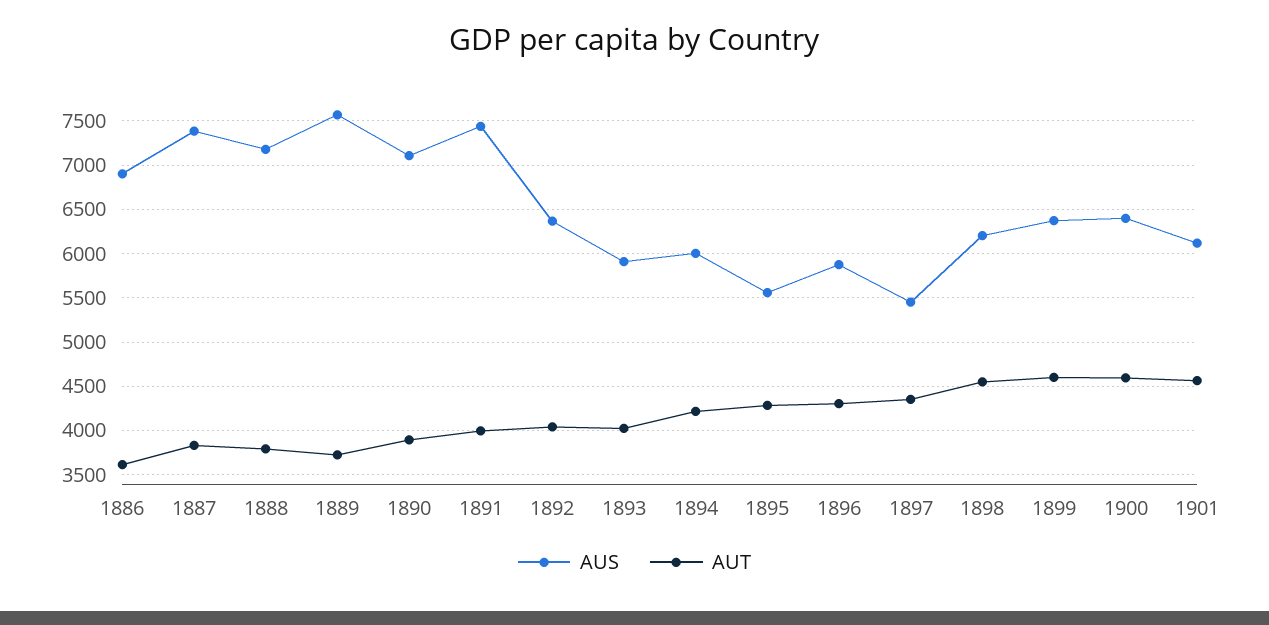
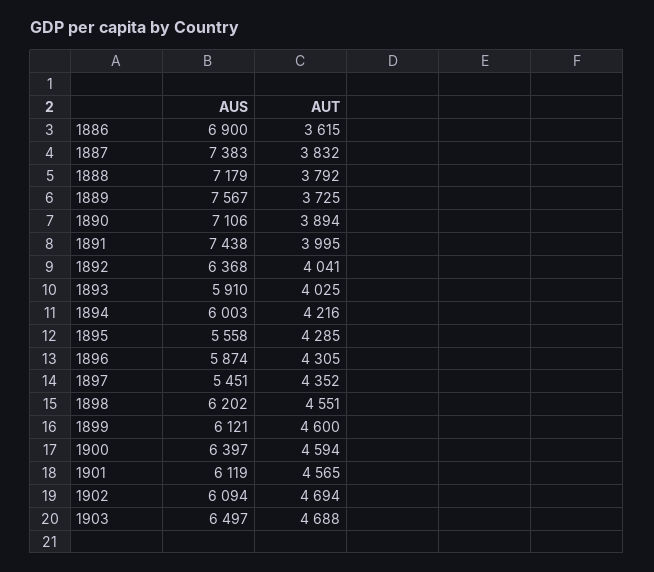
AUS, 1899: 6400 -> 6121
AUS, 1902: none -> 6094
AUT, 1902: none -> 4694
AUS, 1903: none -> 6497
AUT, 1903: none -> 4688

